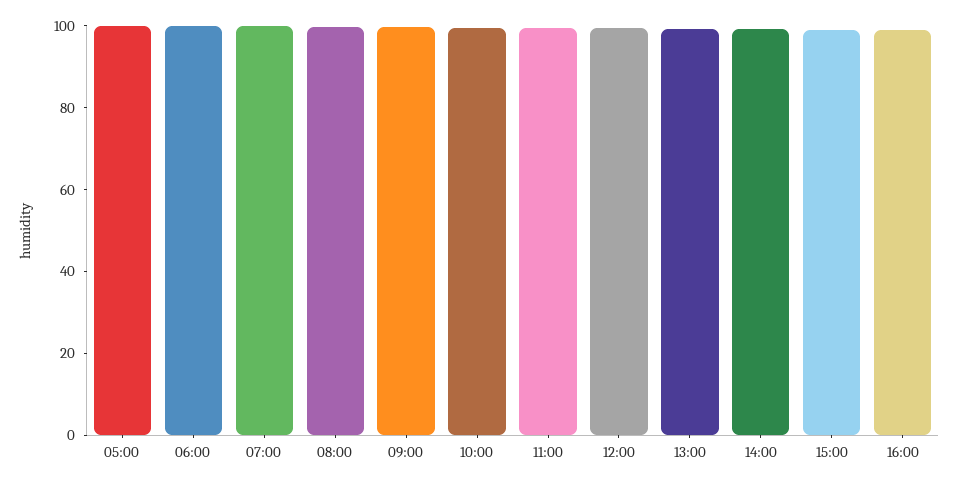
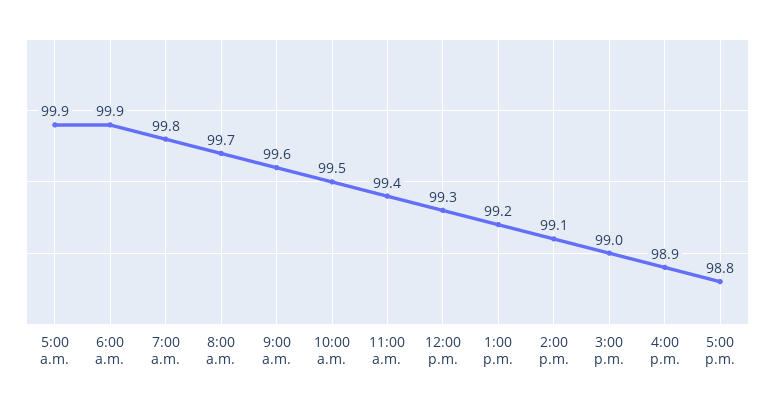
5:00 p.m.: none -> 98.8

